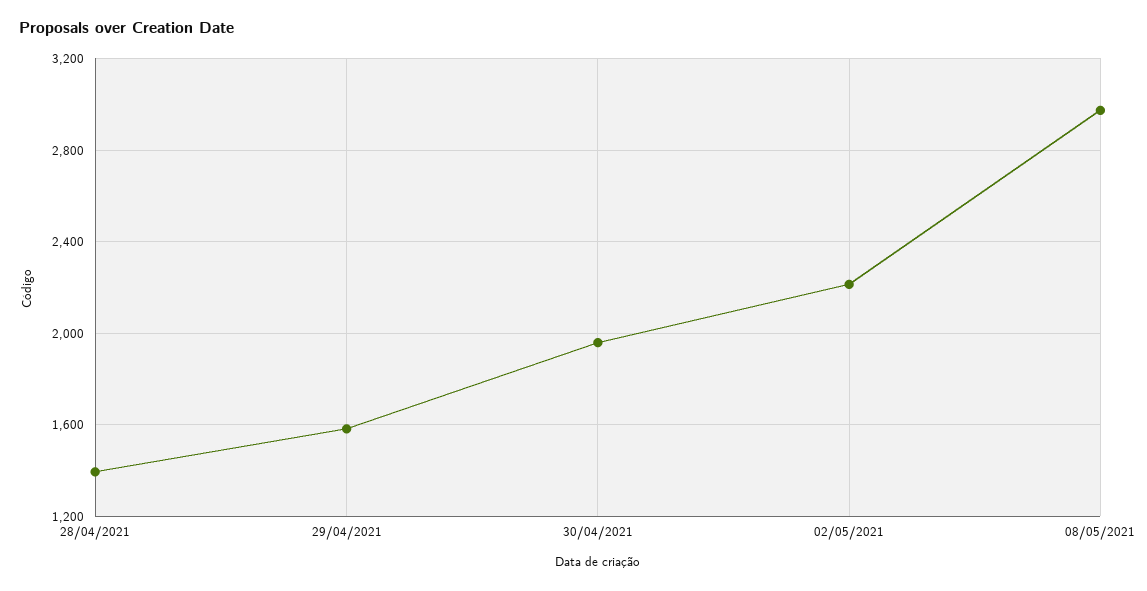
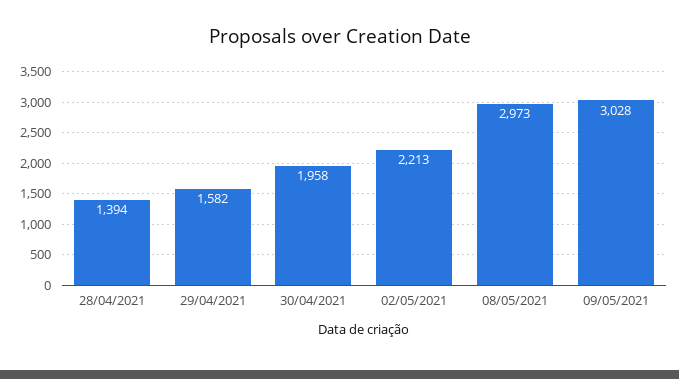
09/05/2021: none -> 3028

